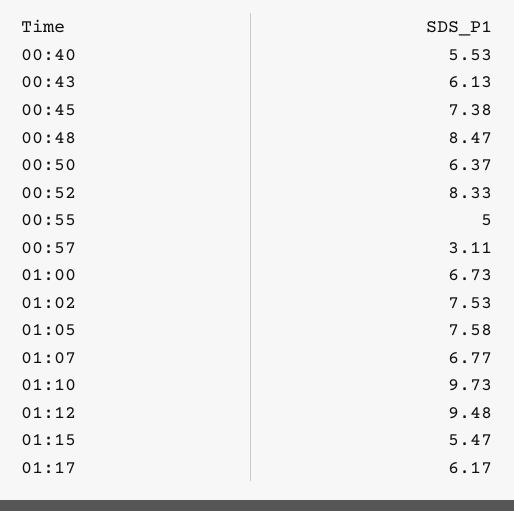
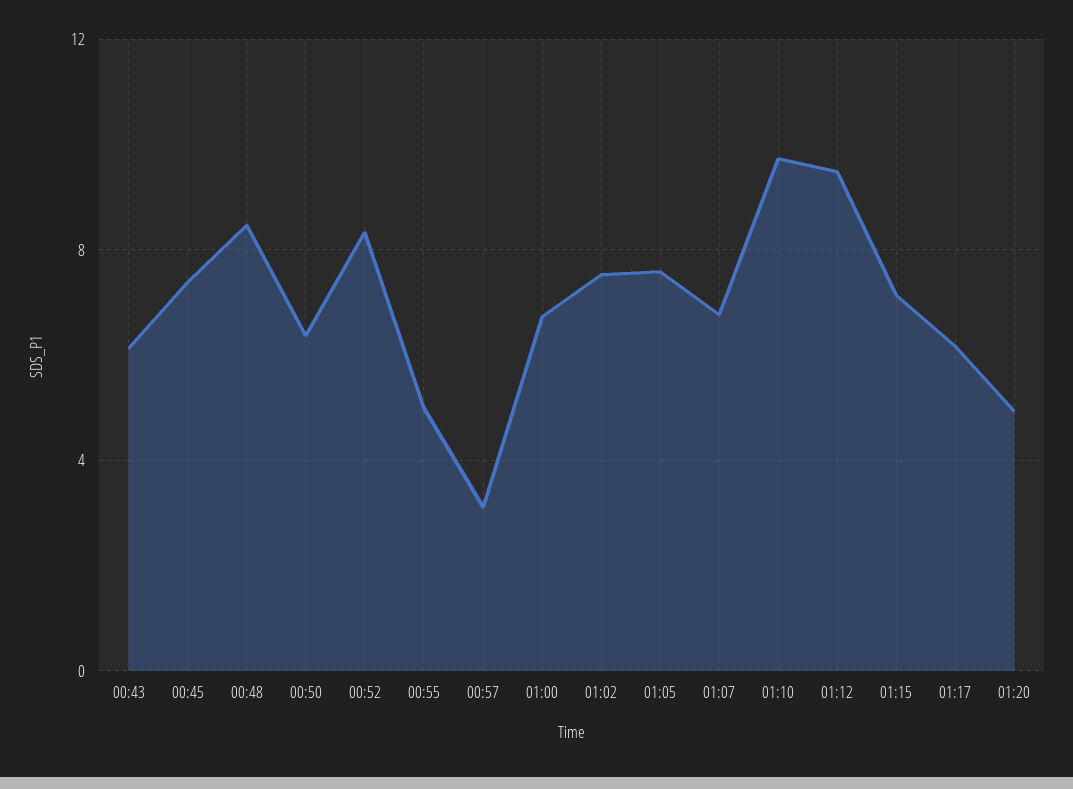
00:40: 5.53 -> none
01:15: 5.47 -> 7
01:20: none -> 5

